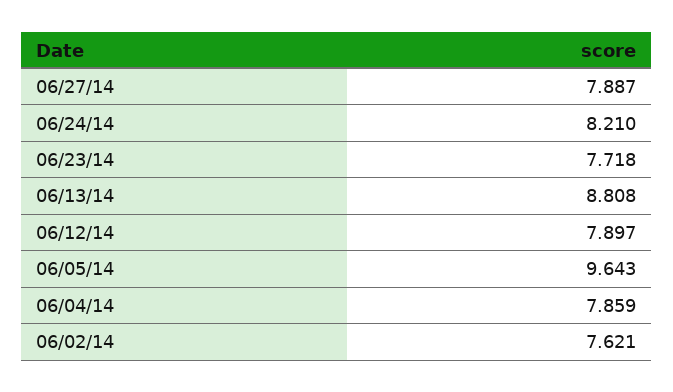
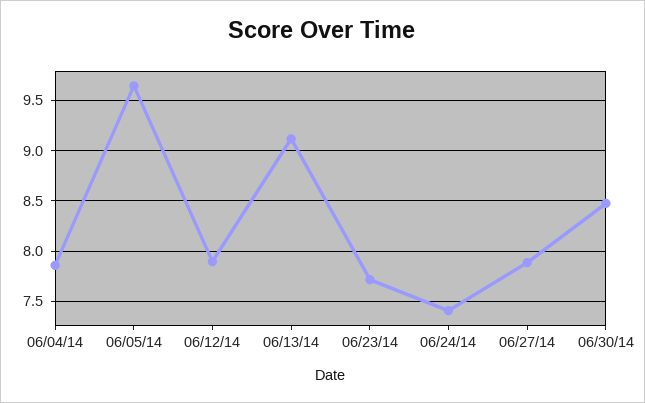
06/24/14: 8.21 -> 7.4
06/13/14: 8.808 -> 9.1
06/02/14: 7.621 -> none
06/30/14: none -> 8.5

